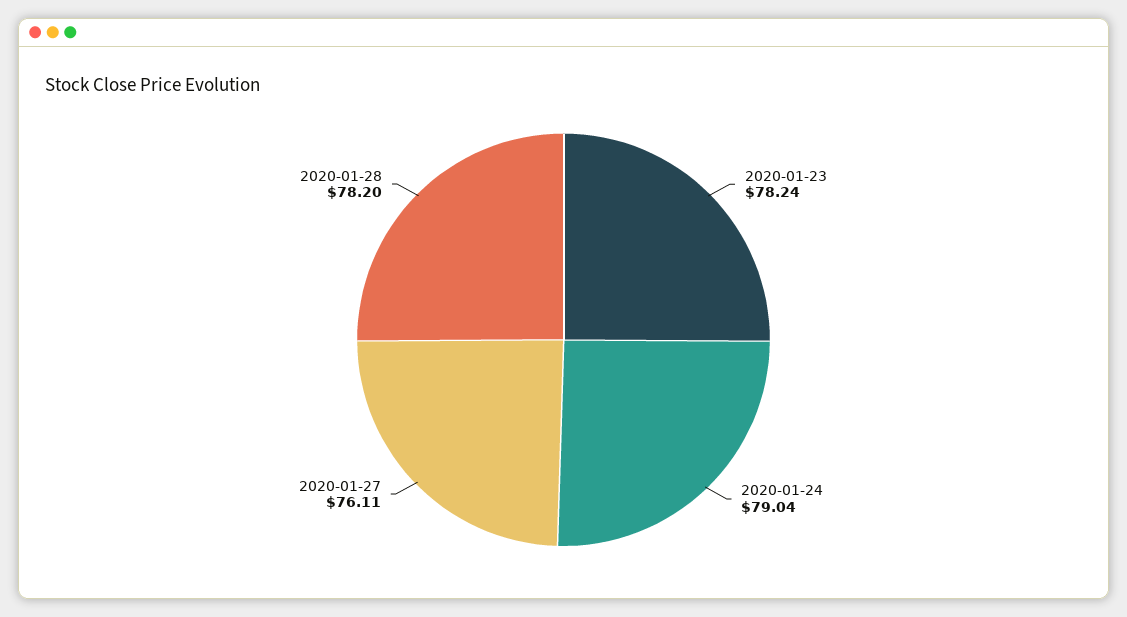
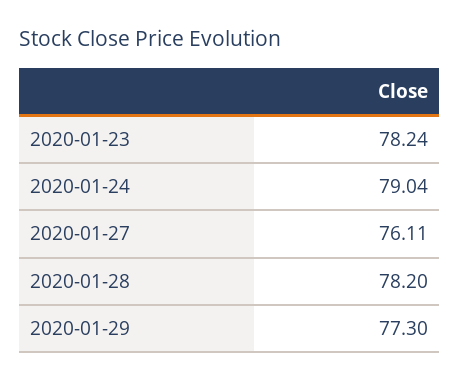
2020-01-29: none -> 77.3

